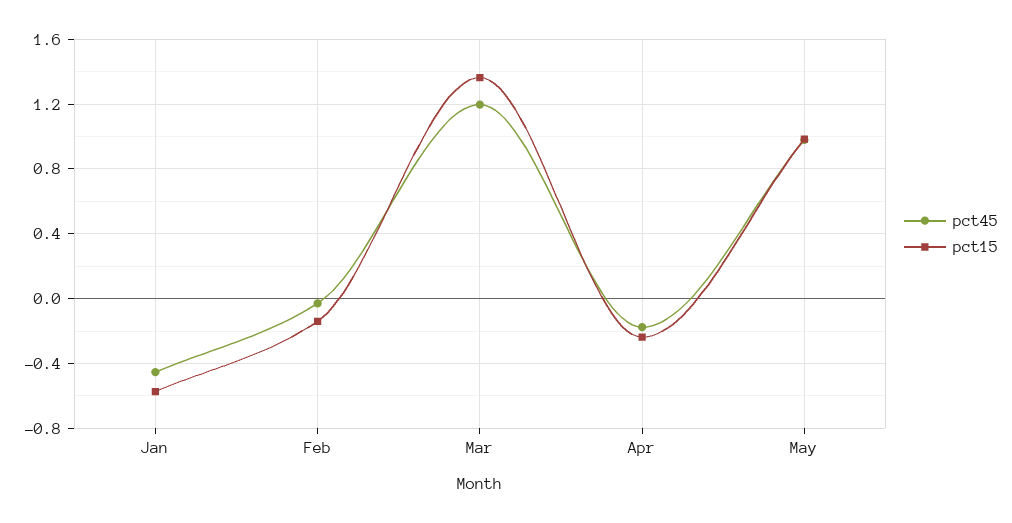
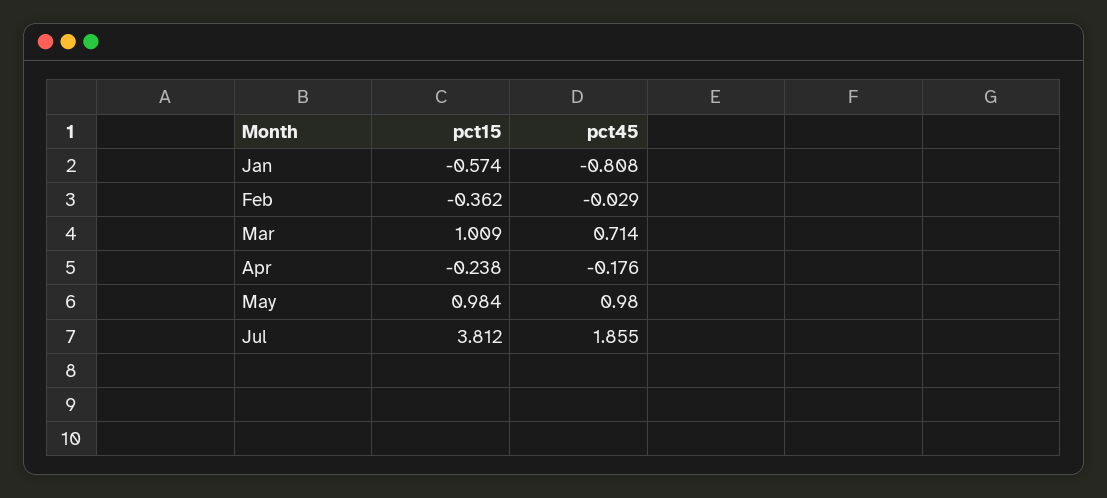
pct45, Jan: -0.45 -> -0.808
pct15, Feb: -0.15 -> -0.362
pct45, Mar: 1.2 -> 0.714
pct15, Mar: 1.35 -> 1.009
pct15, Jul: none -> 3.812
pct45, Jul: none -> 1.855

